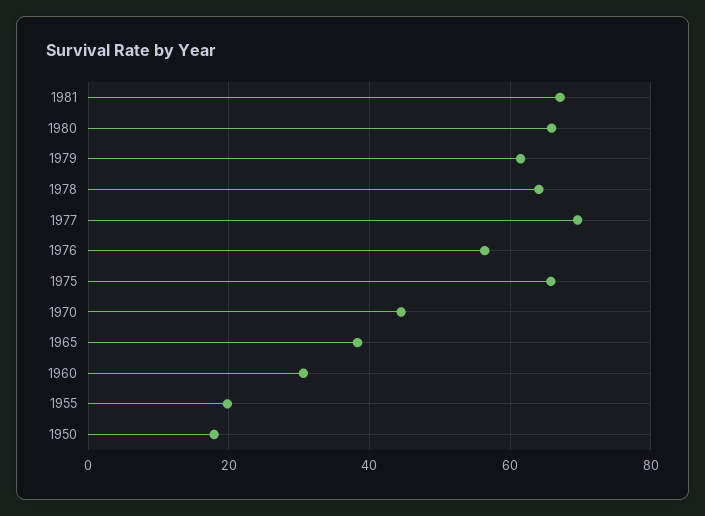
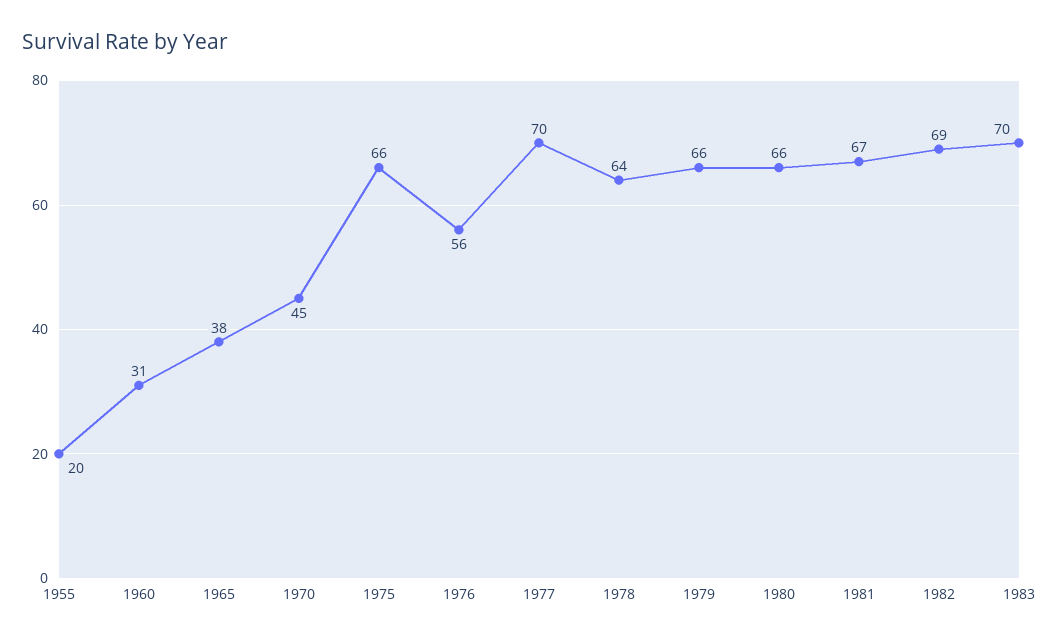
1979: 62 -> 66
1950: 18 -> none
1982: none -> 69
1983: none -> 70

